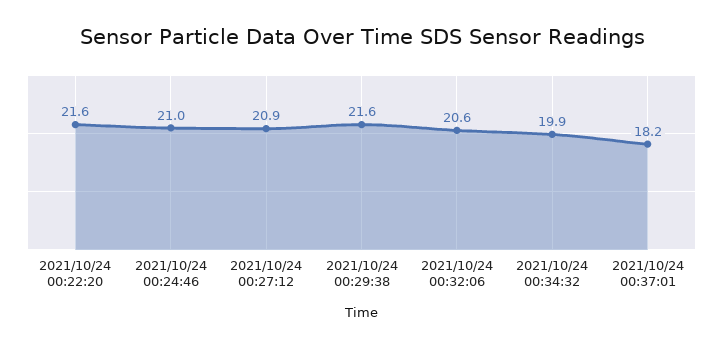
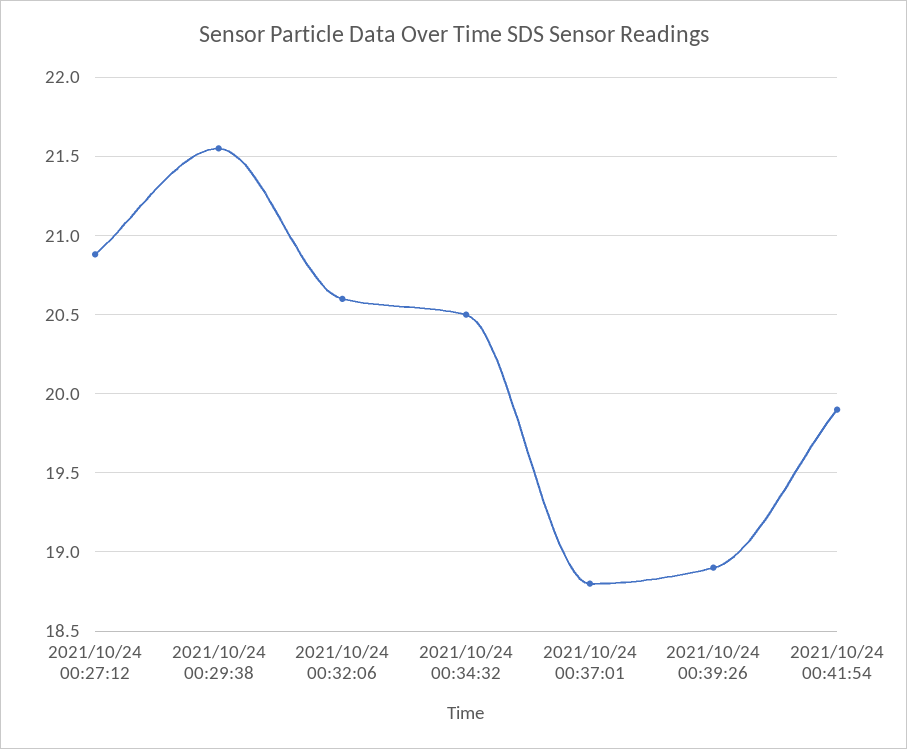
2021/10/24 00:22:20: 21.6 -> none
2021/10/24 00:24:46: 21 -> none
2021/10/24 00:34:32: 19.9 -> 20.5
2021/10/24 00:37:01: 18.2 -> 18.8
2021/10/24 00:39:26: none -> 18.9
2021/10/24 00:41:54: none -> 19.9

